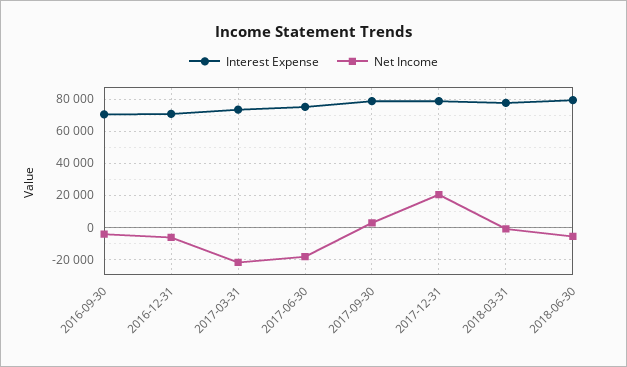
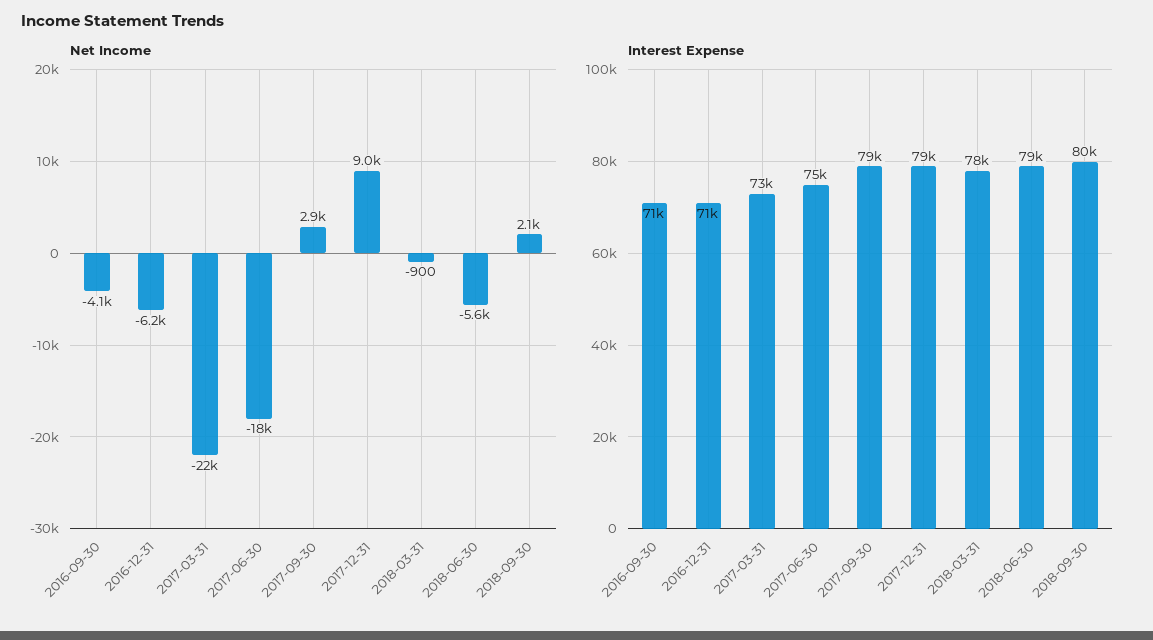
Net Income, 2017-12-31: 20000 -> 9000
Net Income, 2018-09-30: none -> 2100
Interest Expense, 2018-09-30: none -> 80000

